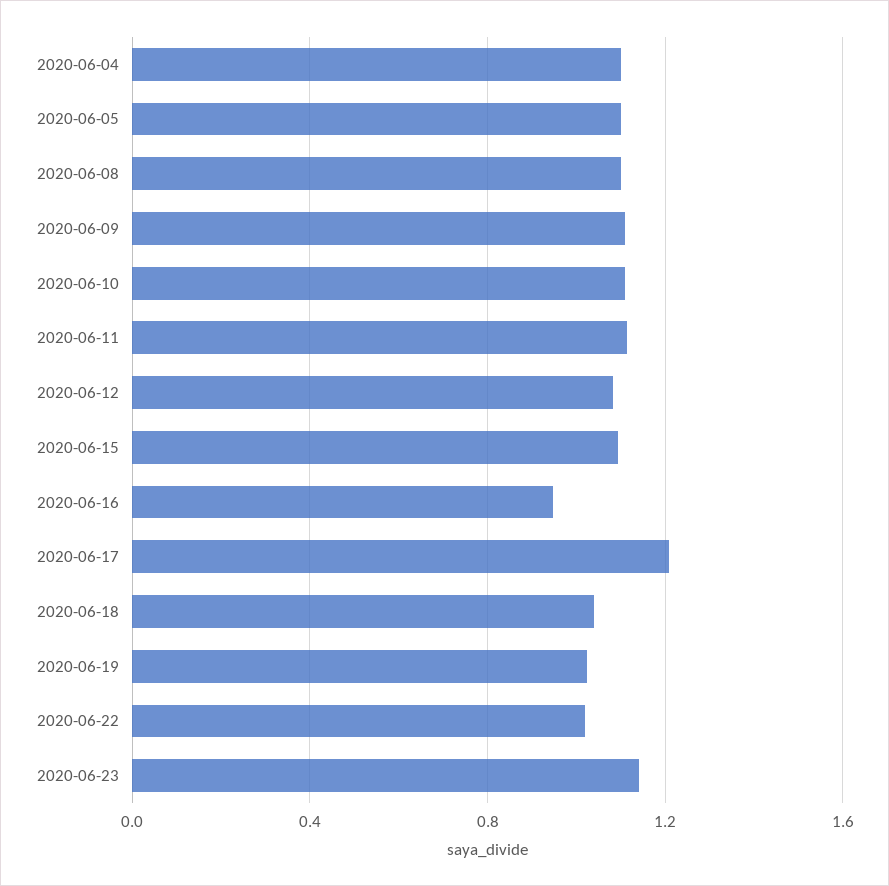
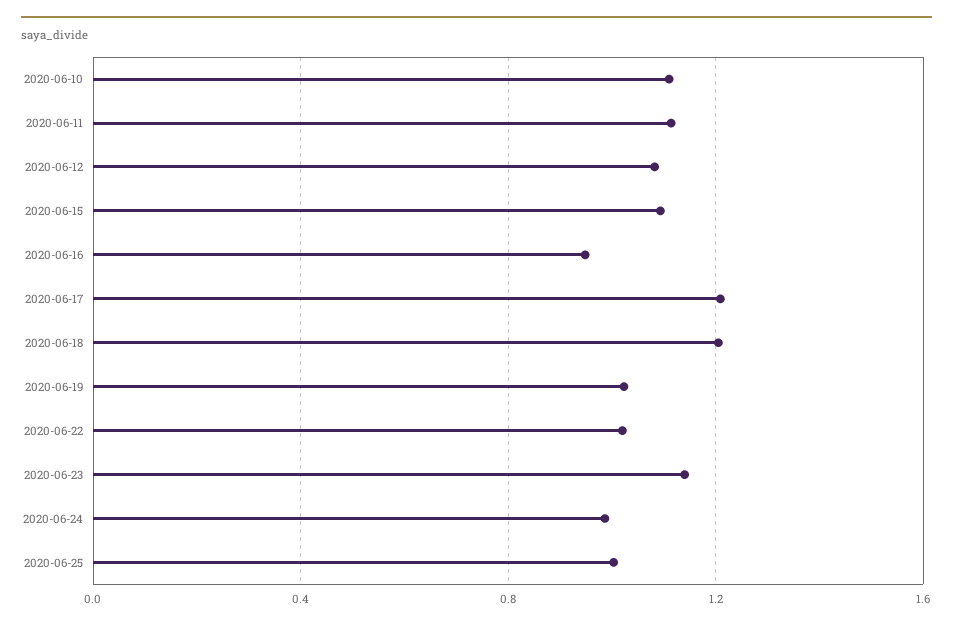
2020-06-04: 1.1 -> none
2020-06-05: 1.1 -> none
2020-06-08: 1.1 -> none
2020-06-09: 1.1 -> none
2020-06-18: 1.05 -> 1.2
2020-06-24: none -> 1
2020-06-25: none -> 1

